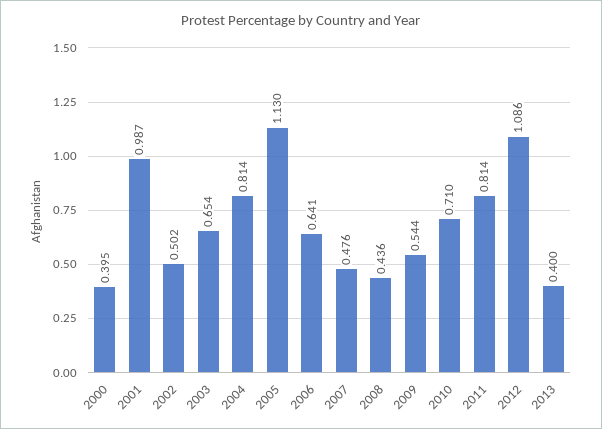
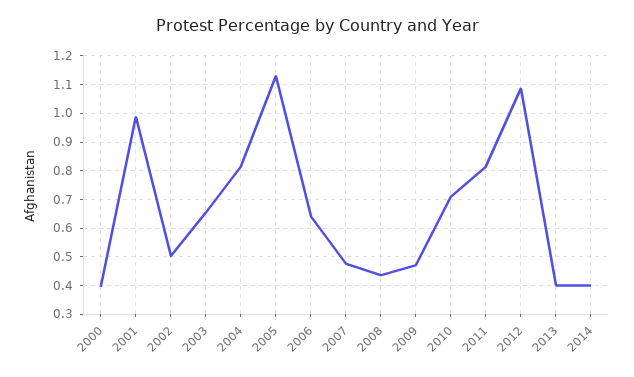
2009: 0.544 -> 0.475
2014: none -> 0.4

